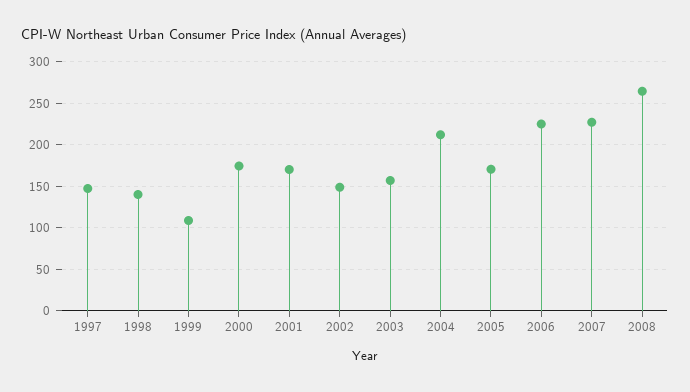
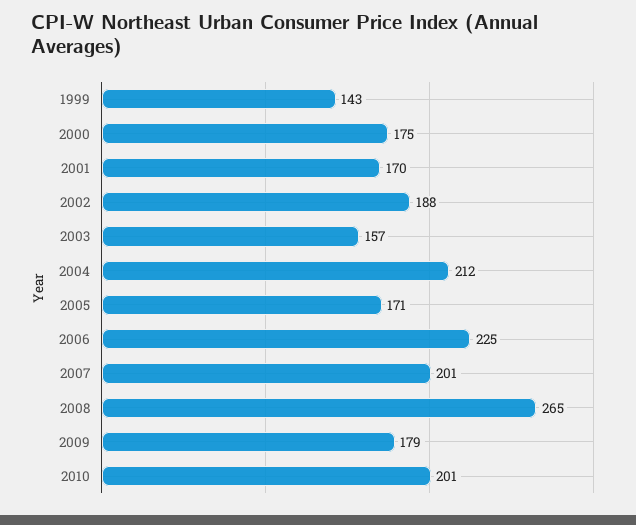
1997: 150 -> none
1998: 140 -> none
1999: 110 -> 143
2002: 150 -> 188
2007: 230 -> 201
2009: none -> 179
2010: none -> 201

